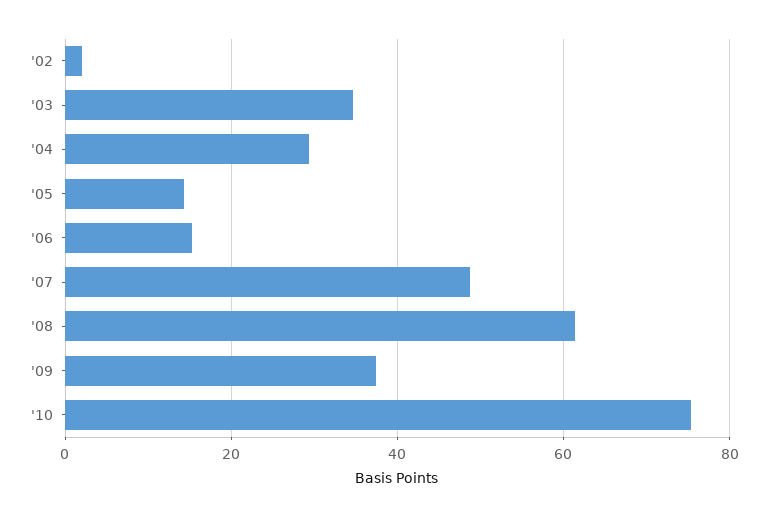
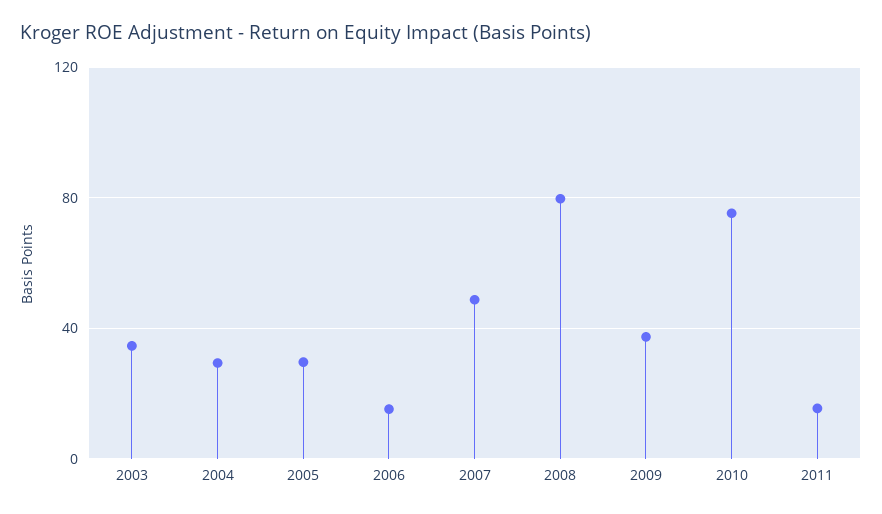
'02: 2 -> none
'05: 14 -> 30
'08: 62 -> 80
2011: none -> 15

